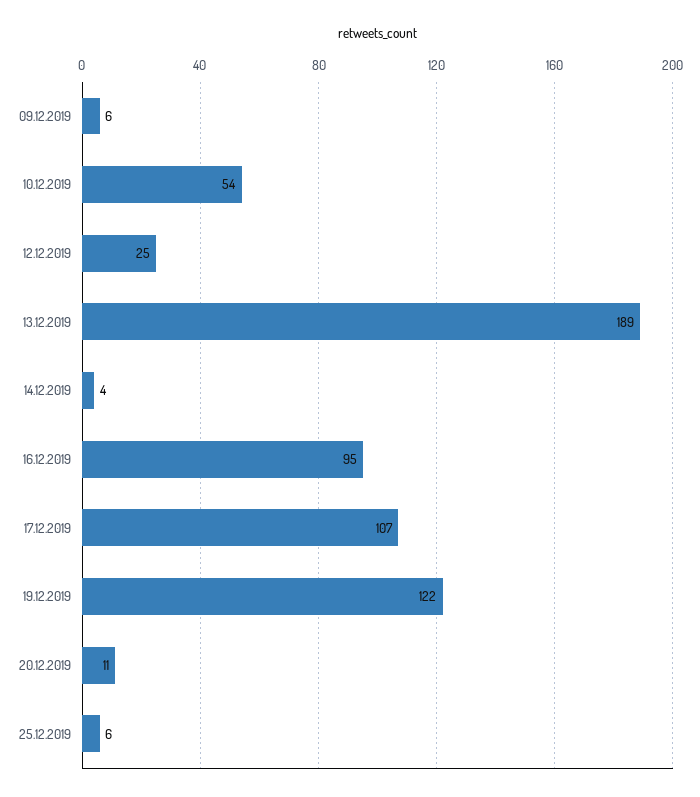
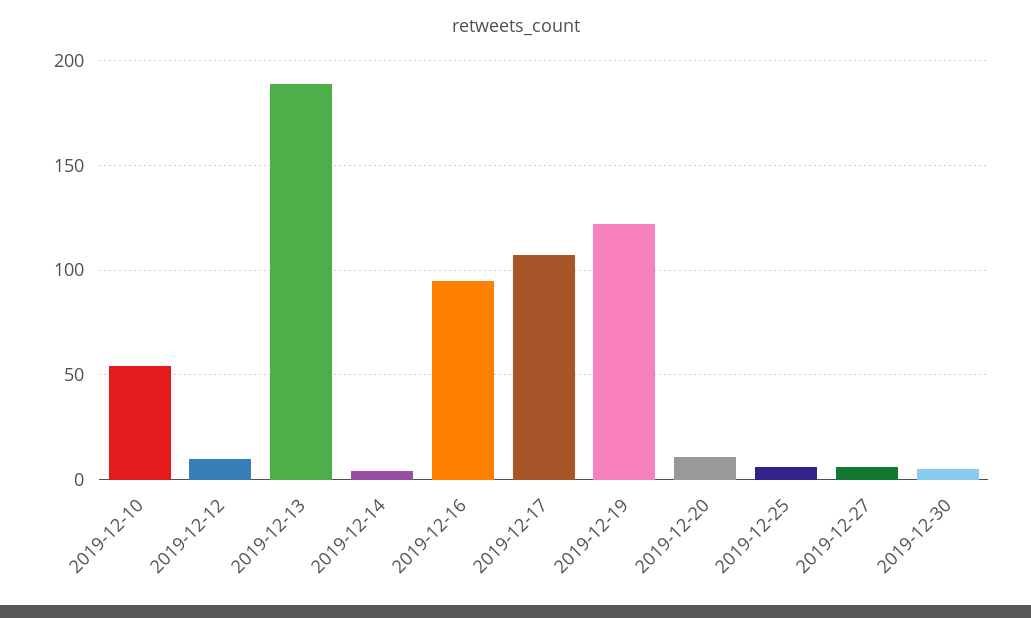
09.12.2019: 6 -> none
12.12.2019: 25 -> 10
2019-12-27: none -> 5
2019-12-30: none -> 5

